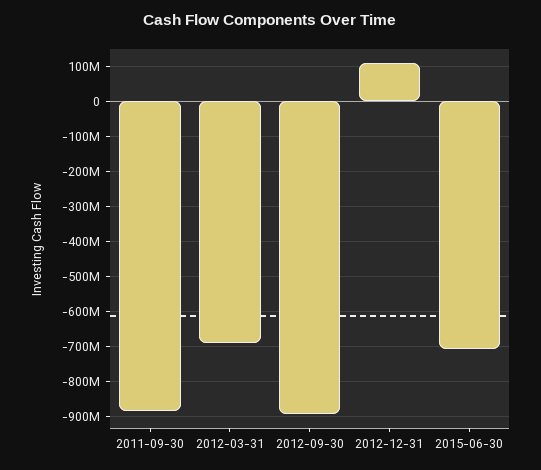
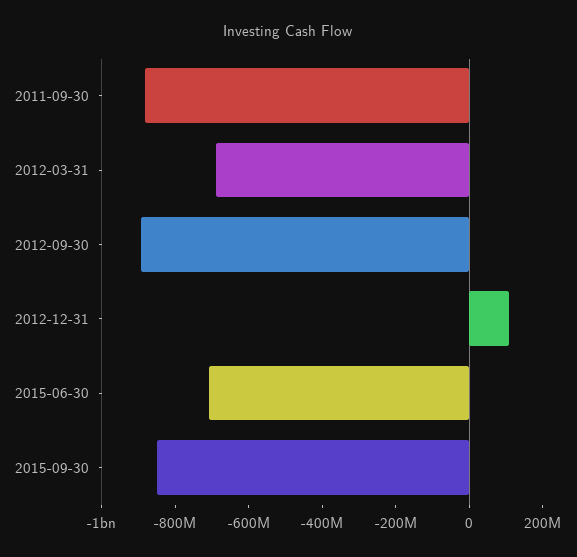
2015-09-30: none -> -850000000

